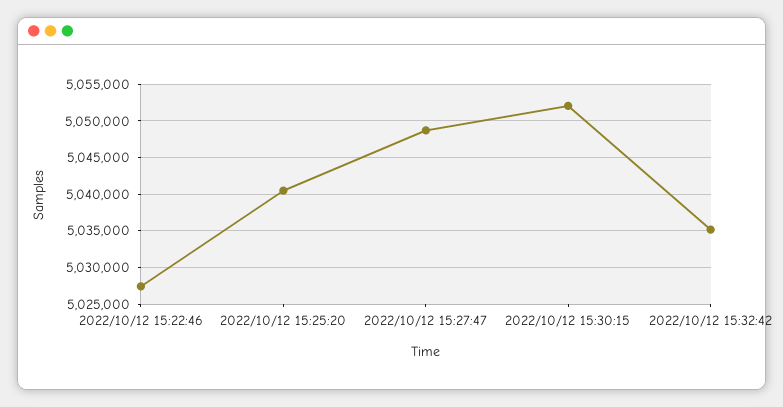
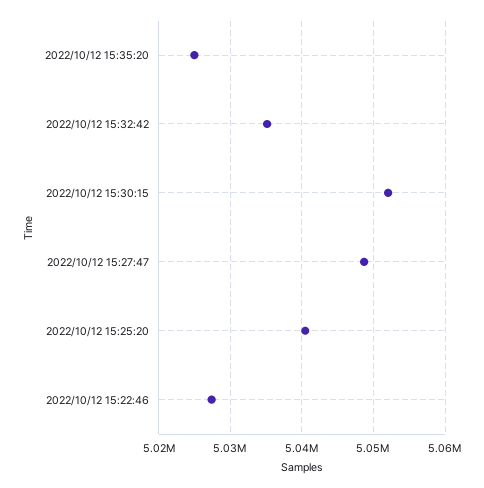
2022/10/12 15:35:20: none -> 5025000

